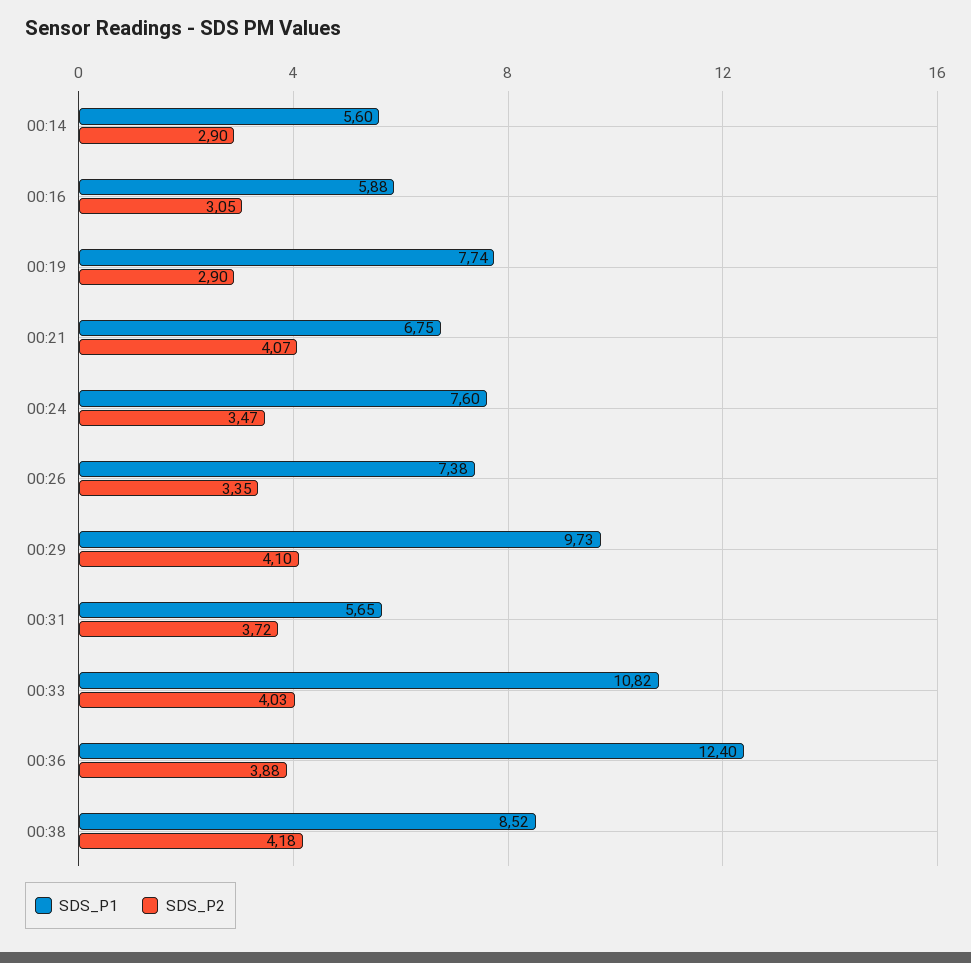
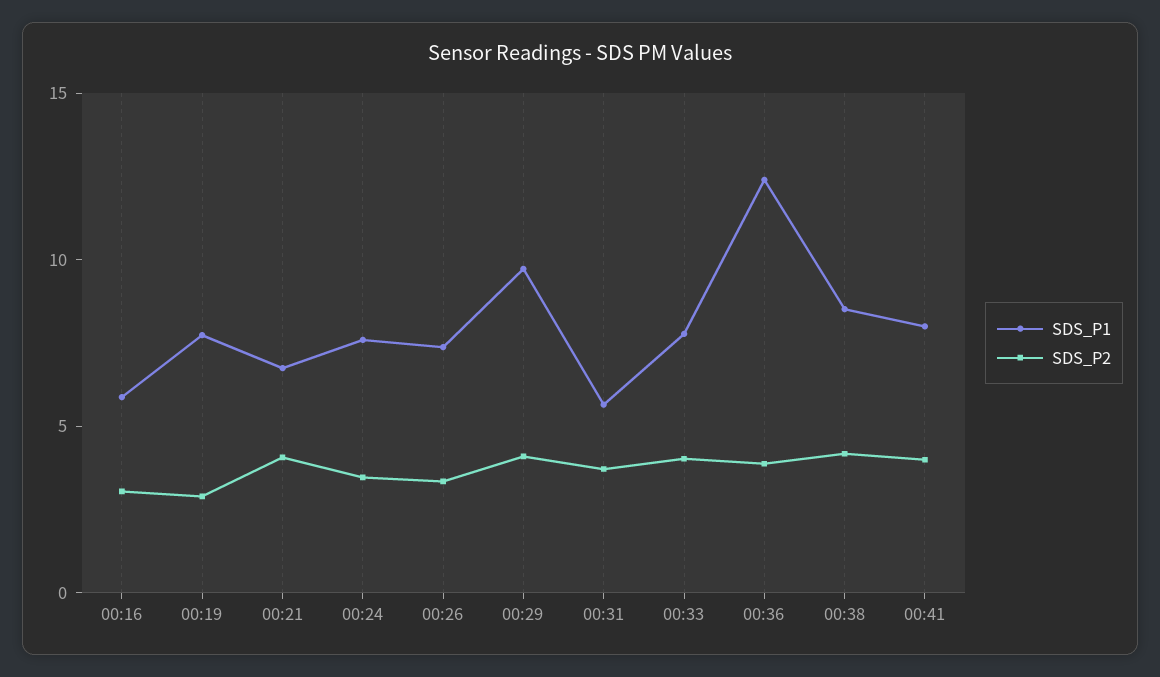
SDS_P1, 00:14: 5.6 -> none
SDS_P2, 00:14: 2.9 -> none
SDS_P1, 00:33: 10.82 -> 8
SDS_P1, 00:41: none -> 8
SDS_P2, 00:41: none -> 4

